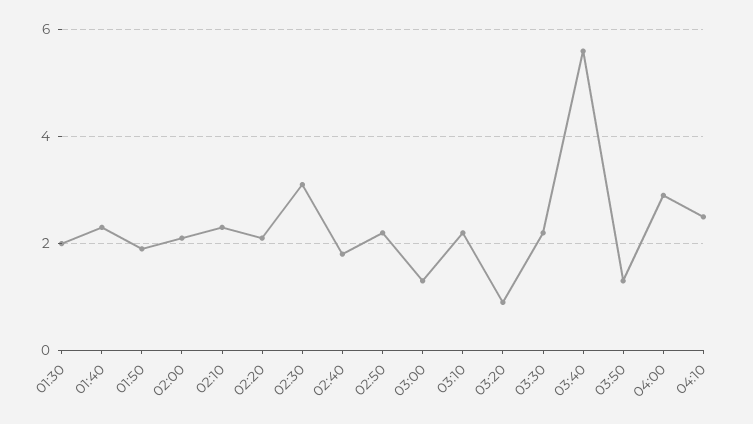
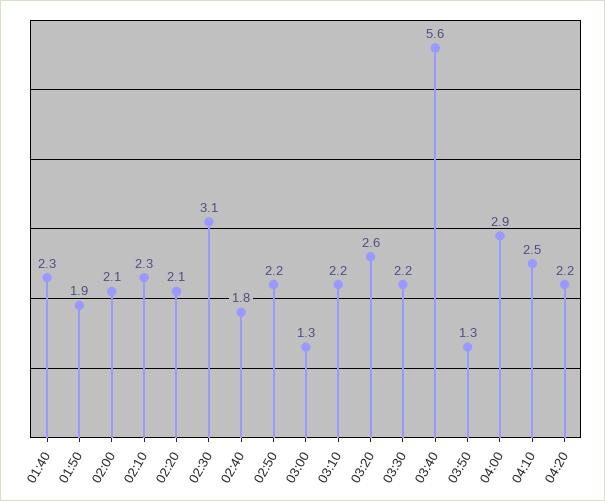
01:30: 2 -> none
03:20: 1 -> 2.6
04:20: none -> 2.2

